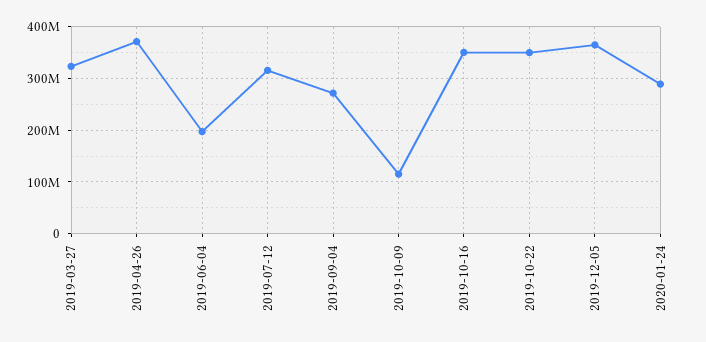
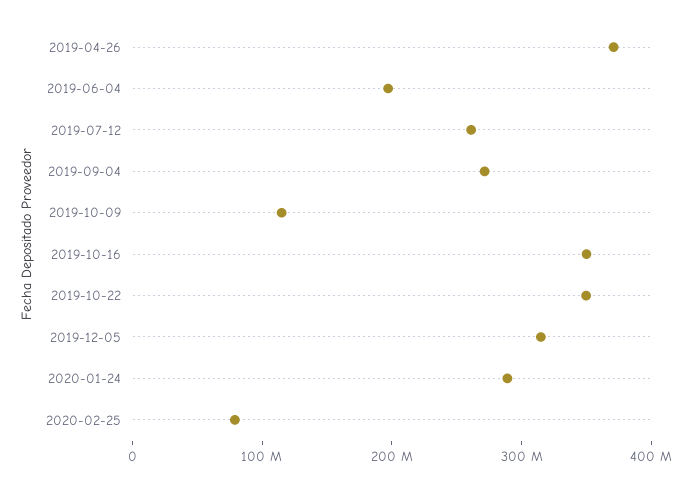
2019-03-27: 320000000 -> none
2019-07-12: 320000000 -> 260000000
2019-12-05: 360000000 -> 320000000
2020-02-25: none -> 80000000

